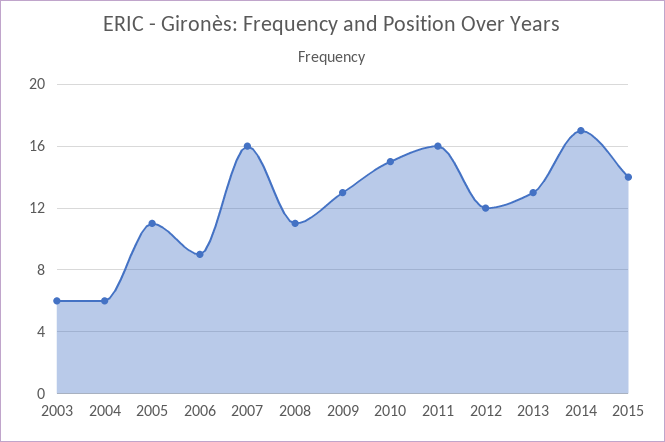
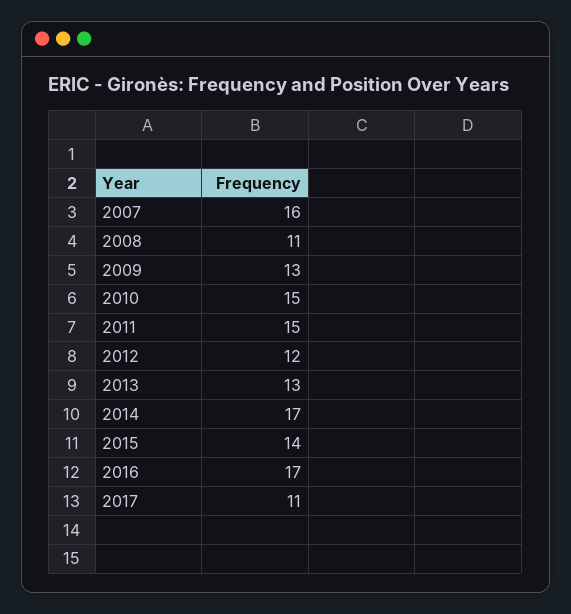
2003: 6 -> none
2004: 6 -> none
2005: 11 -> none
2006: 9 -> none
2011: 16 -> 15
2016: none -> 17
2017: none -> 11

